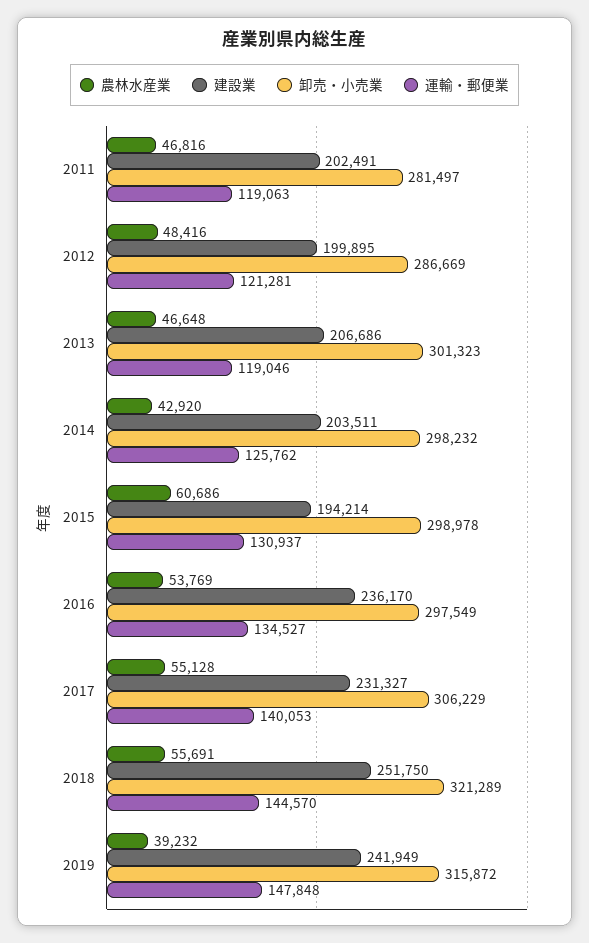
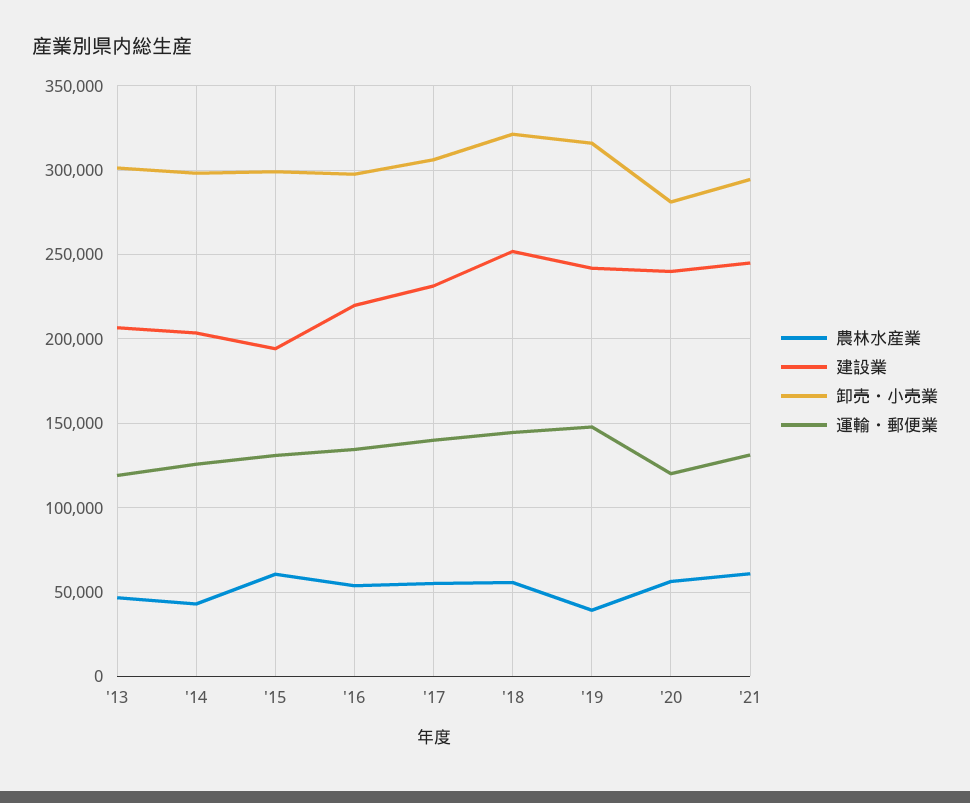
農林水産業, 2011: 46816 -> none
建設業, 2011: 202491 -> none
卸売・小売業, 2011: 281497 -> none
運輸・郵便業, 2011: 119063 -> none
農林水産業, 2012: 48416 -> none
建設業, 2012: 199895 -> none
卸売・小売業, 2012: 286669 -> none
運輸・郵便業, 2012: 121281 -> none
建設業, 2016: 236170 -> 220000
農林水産業, '20: none -> 55000
建設業, '20: none -> 240000
卸売・小売業, '20: none -> 280000
運輸・郵便業, '20: none -> 120000
農林水産業, '21: none -> 60000
建設業, '21: none -> 245000
卸売・小売業, '21: none -> 295000
運輸・郵便業, '21: none -> 130000

